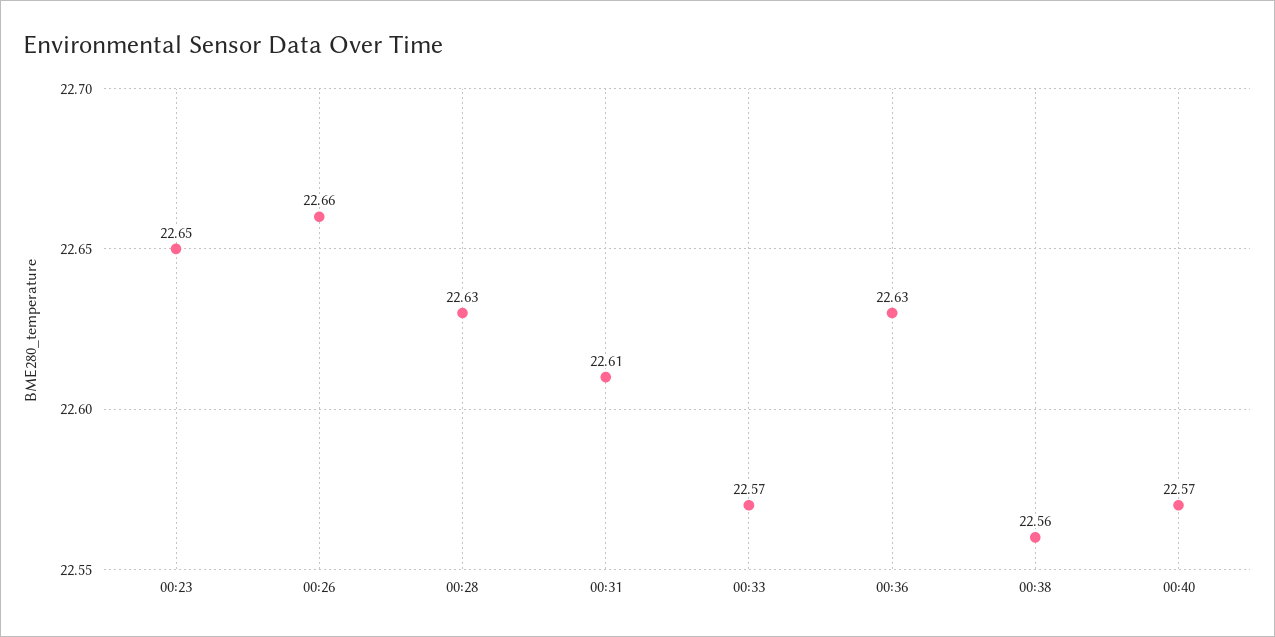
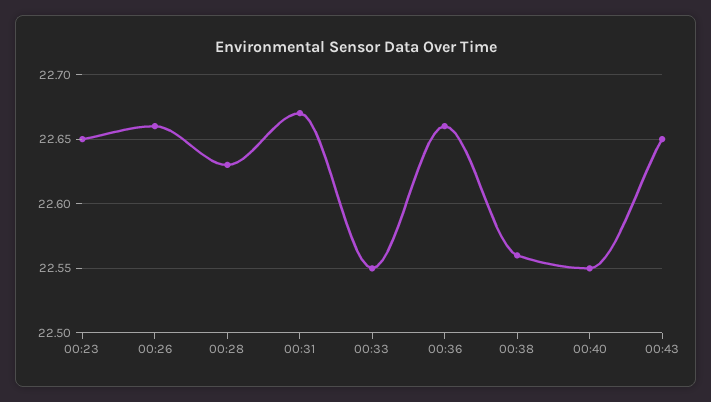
00:31: 22.61 -> 22.67
00:33: 22.57 -> 22.55
00:36: 22.63 -> 22.66
00:40: 22.57 -> 22.55
00:43: none -> 22.65

